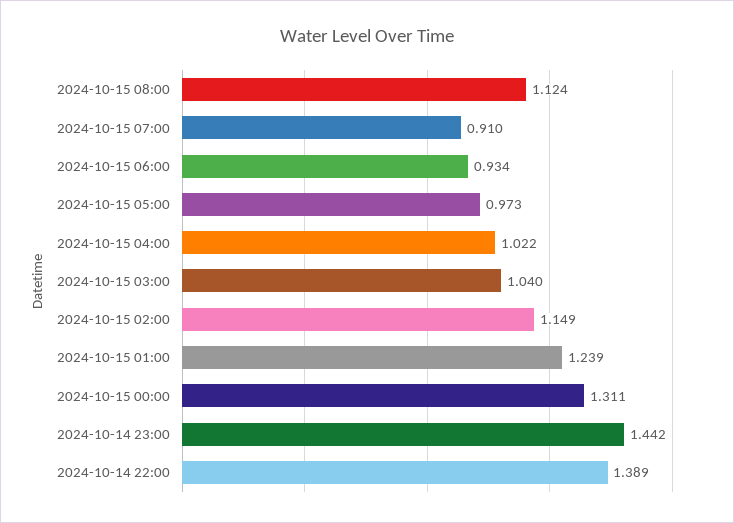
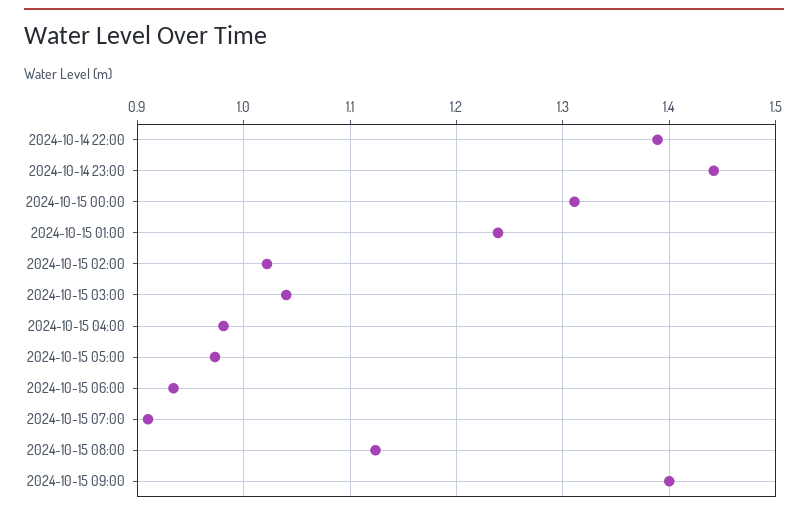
2024-10-15 04:00: 1.022 -> 0.98
2024-10-15 02:00: 1.149 -> 1.02
2024-10-15 09:00: none -> 1.4

